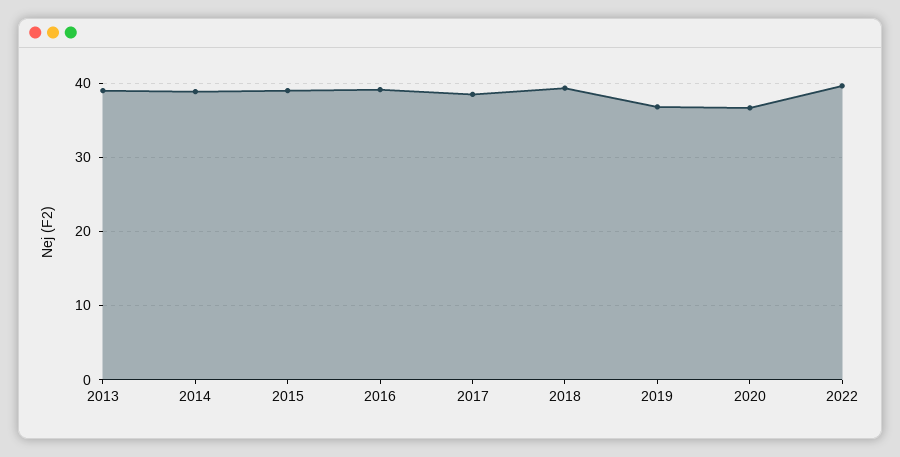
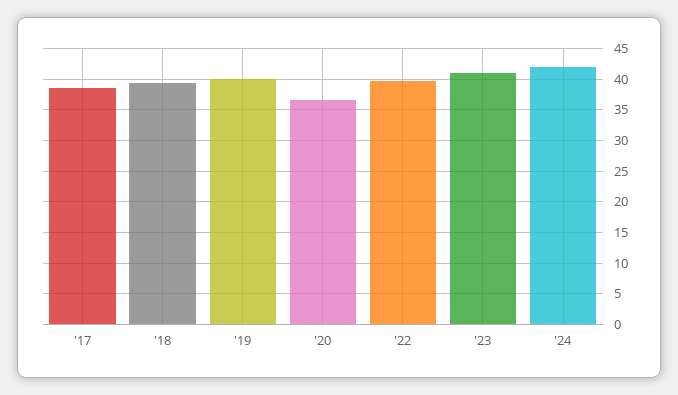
2013: 39 -> none
2014: 39 -> none
2015: 39 -> none
2016: 39 -> none
2019: 37 -> 40
'23: none -> 41
'24: none -> 42

